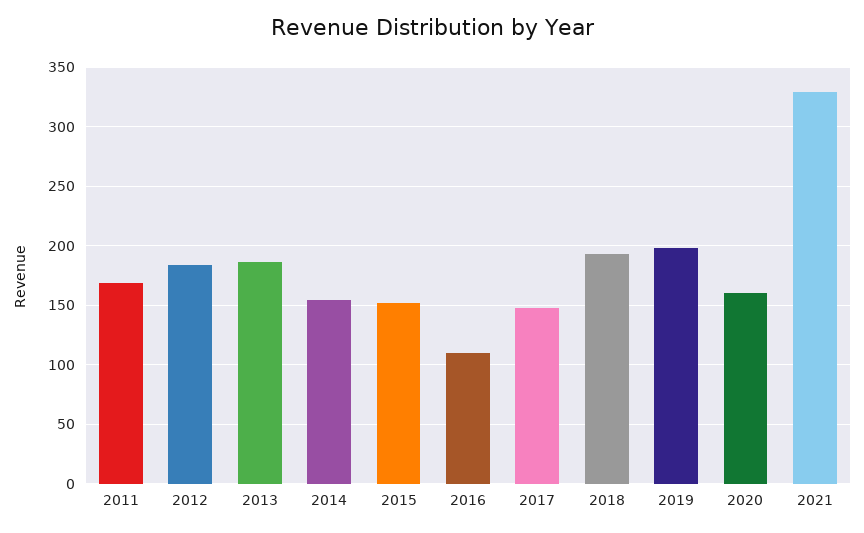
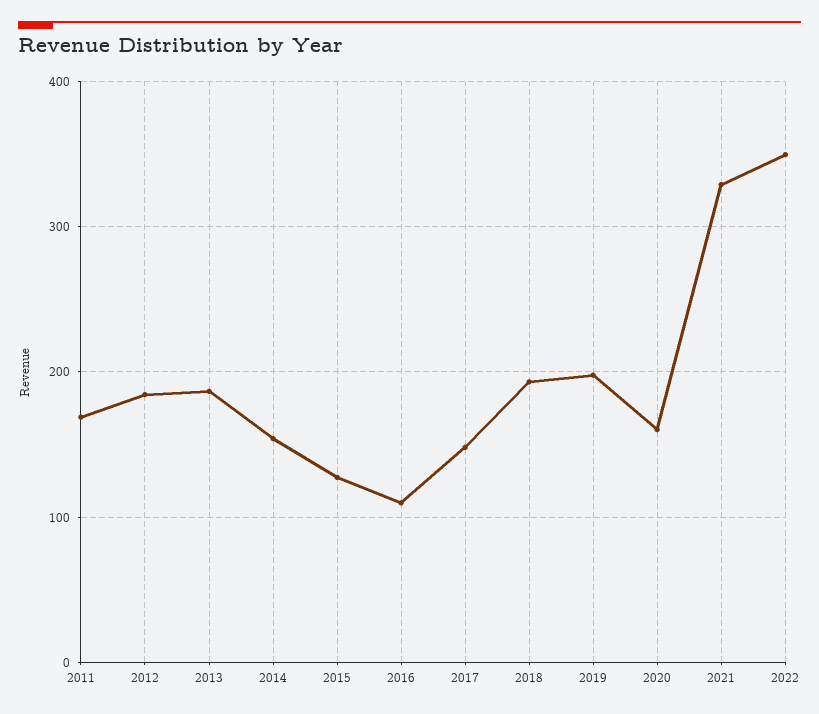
2015: 150 -> 130
2022: none -> 350

